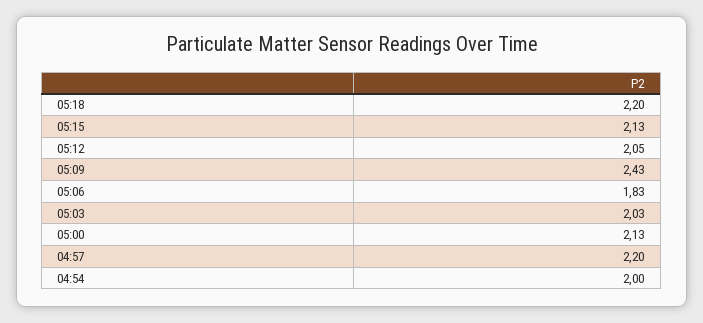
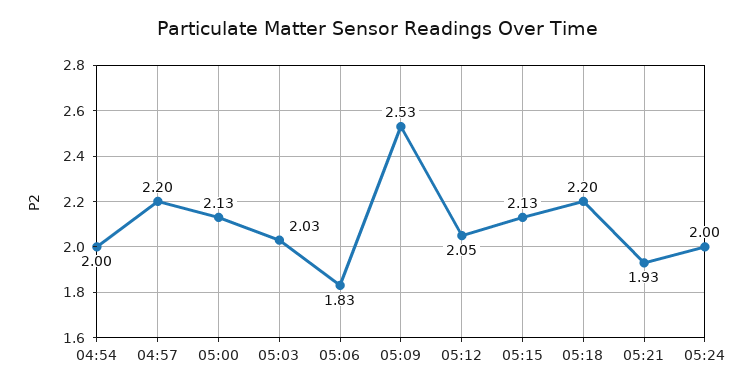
05:09: 2.43 -> 2.53
05:21: none -> 1.93
05:24: none -> 2

